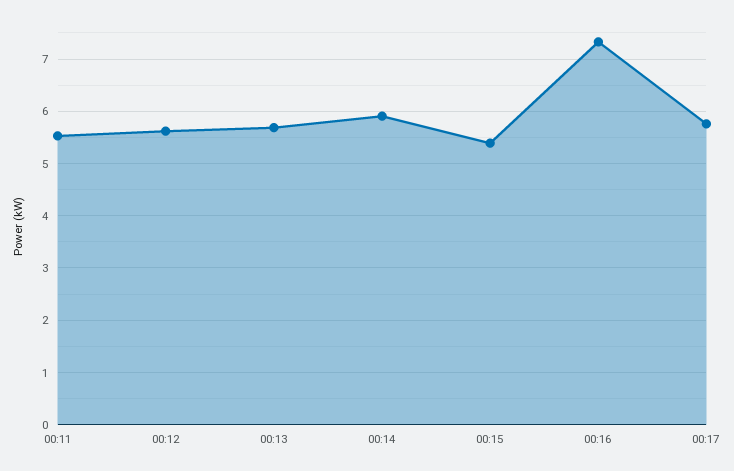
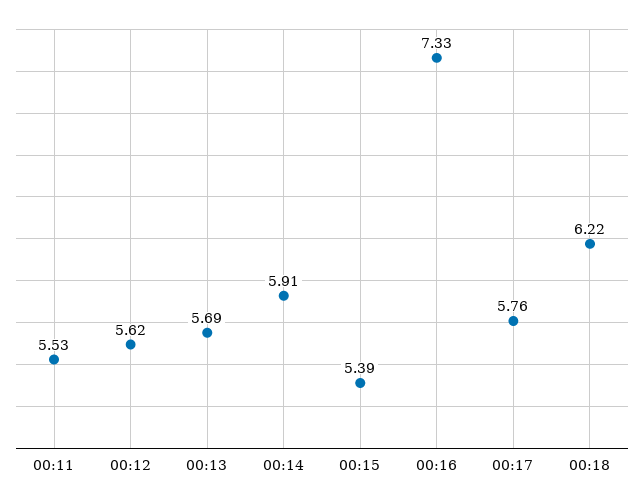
00:18: none -> 6.22

